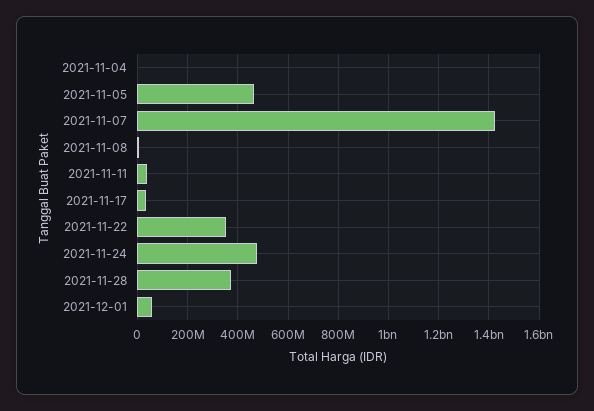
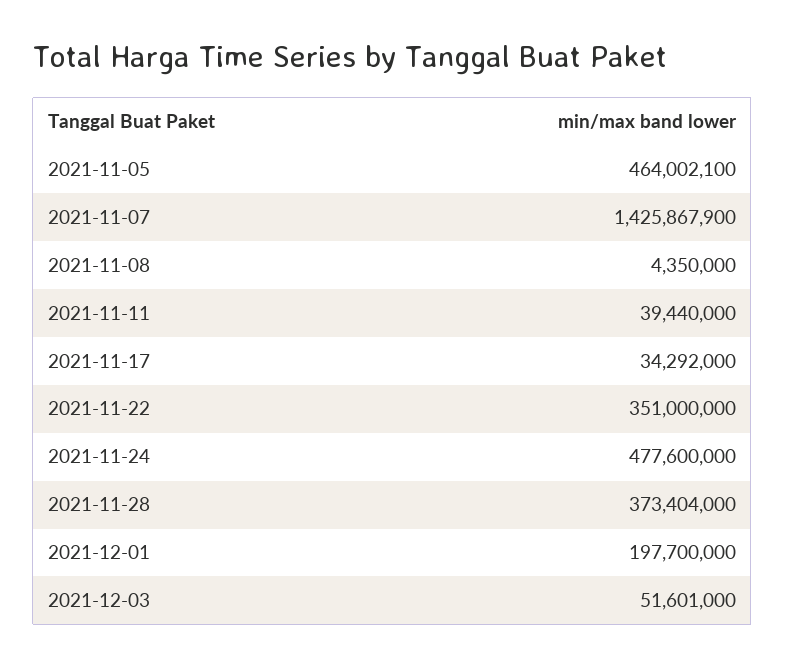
2021-11-04: 0 -> none
2021-12-01: 50000000 -> 197700000
2021-12-03: none -> 51601000

